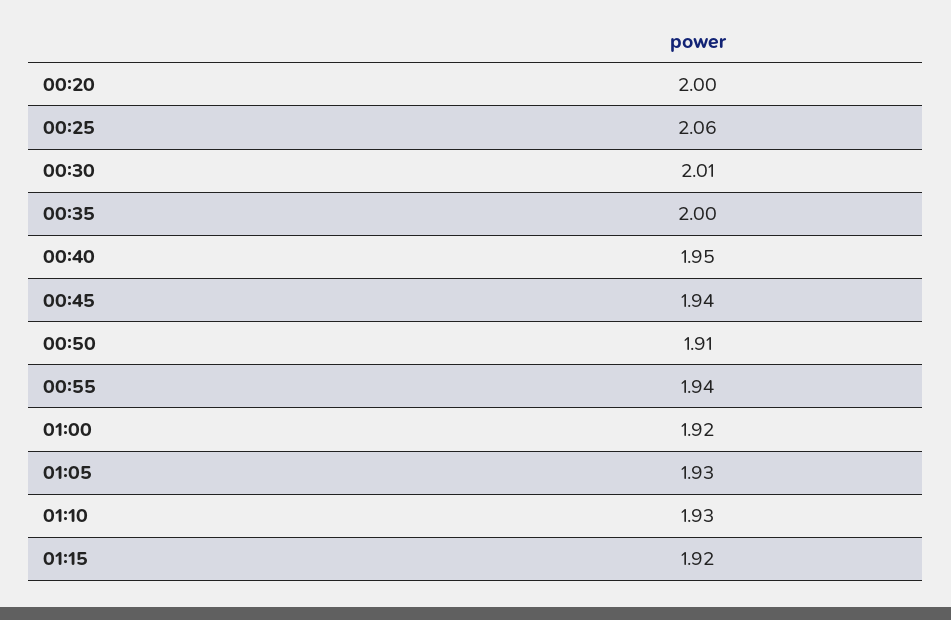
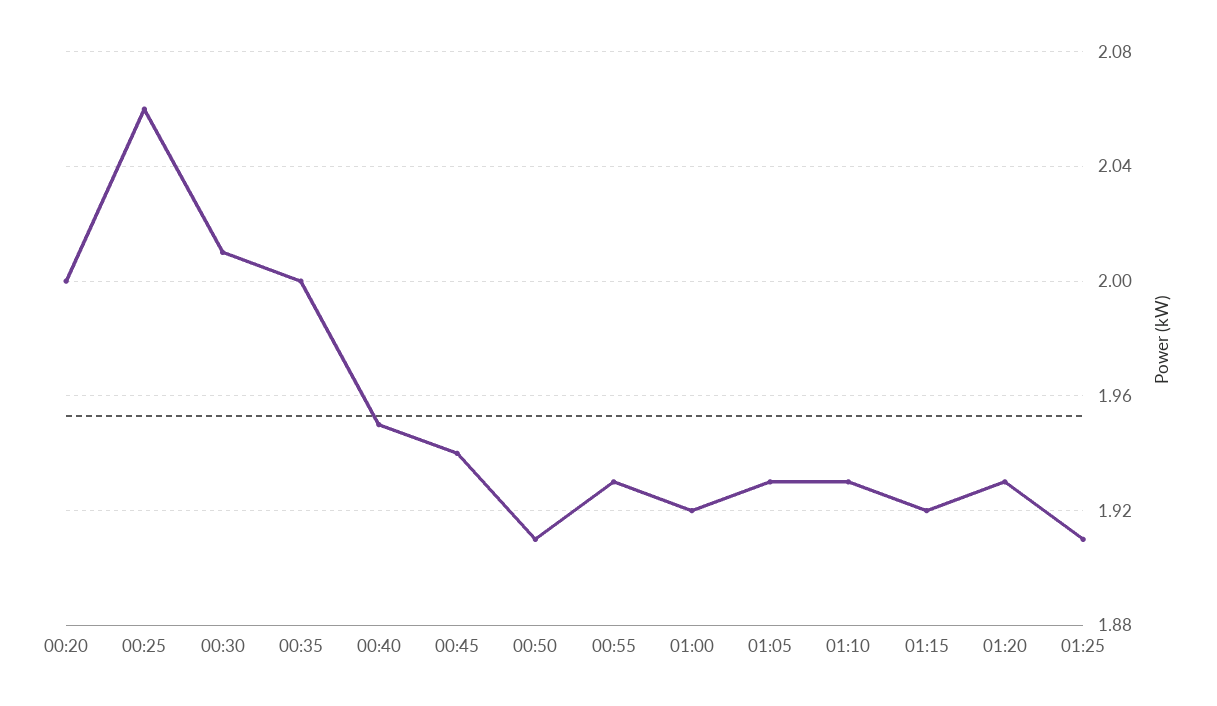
00:55: 1.94 -> 1.93
01:20: none -> 1.93
01:25: none -> 1.91

